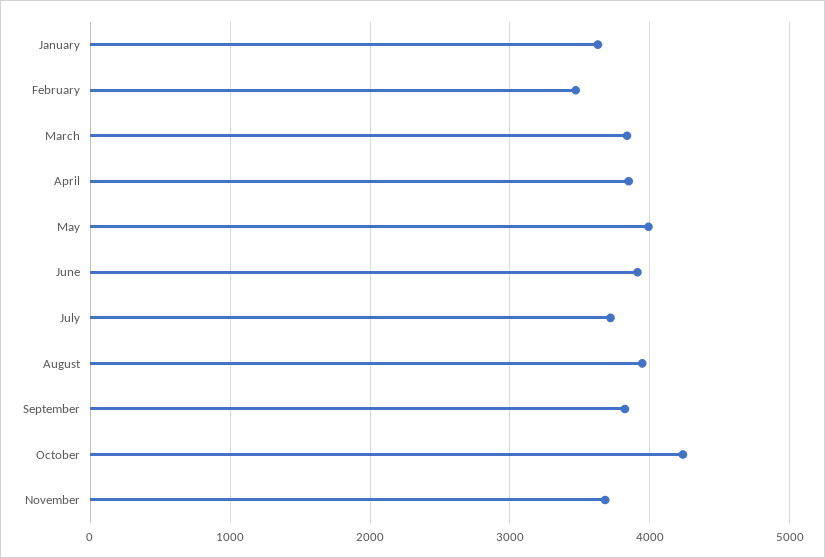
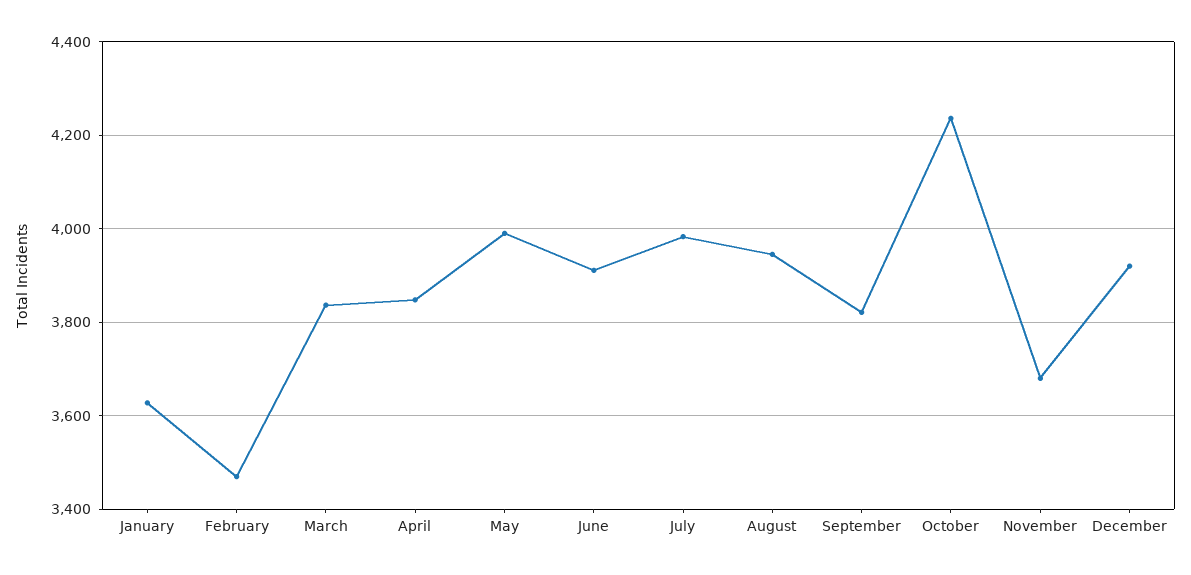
July: 3700 -> 3980
December: none -> 3920

